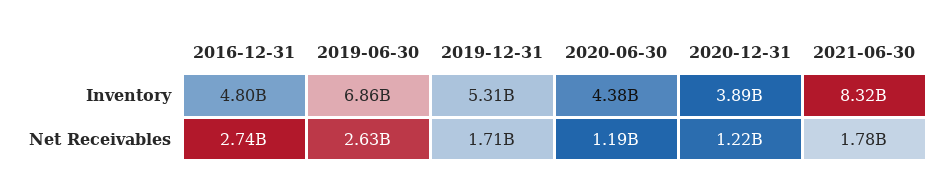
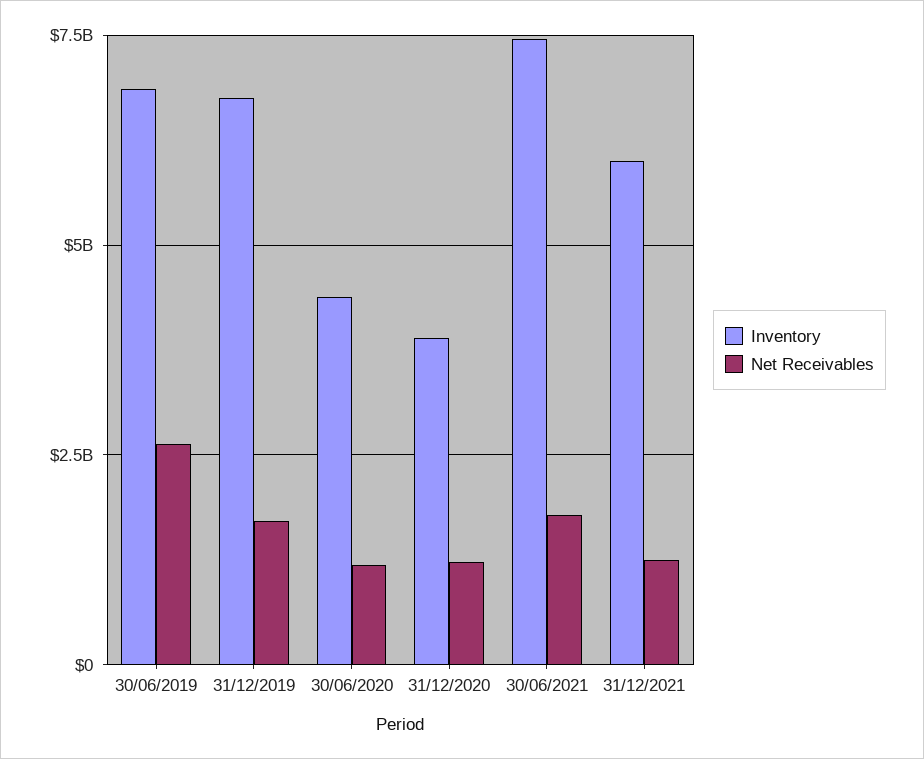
Inventory, 2016-12-31: 4800000000 -> none
Inventory, 2019-12-31: 5310000000 -> 6750000000
Inventory, 2021-06-30: 8320000000 -> 7500000000
Net Receivables, 2016-12-31: 2740000000 -> none
Inventory, 31/12/2021: none -> 6000000000
Net Receivables, 31/12/2021: none -> 1250000000

